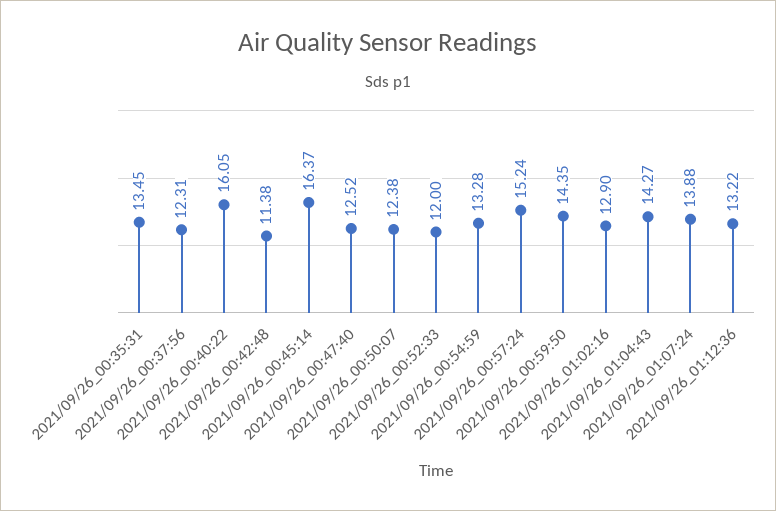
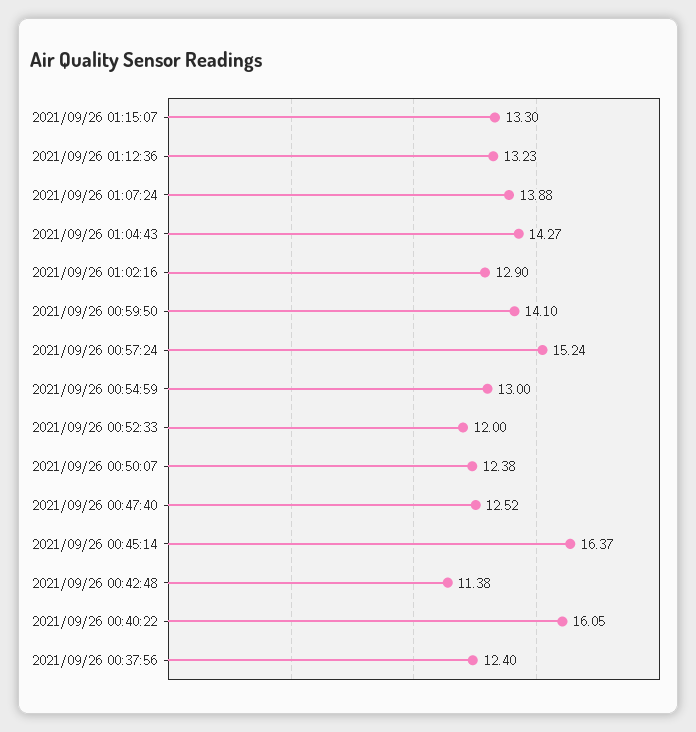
2021/09/26_00:35:31: 13.45 -> none
2021/09/26_00:37:56: 12.31 -> 12.4
2021/09/26_00:54:59: 13.28 -> 13
2021/09/26_00:59:50: 14.35 -> 14.1
2021/09/26_01:12:36: 13.22 -> 13.23
2021/09/26 01:15:07: none -> 13.3

